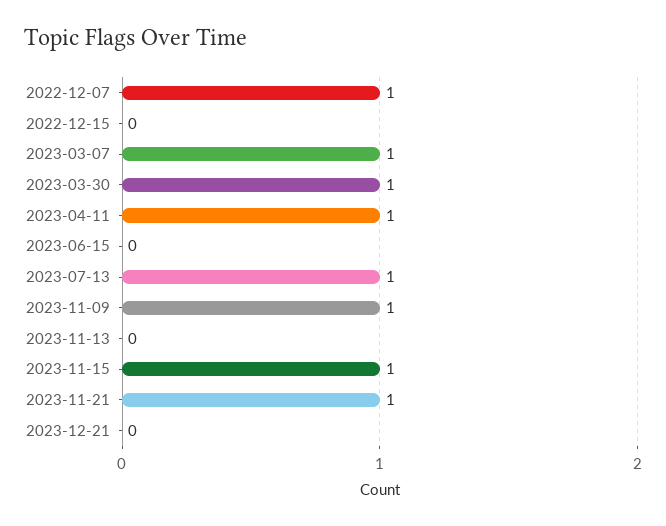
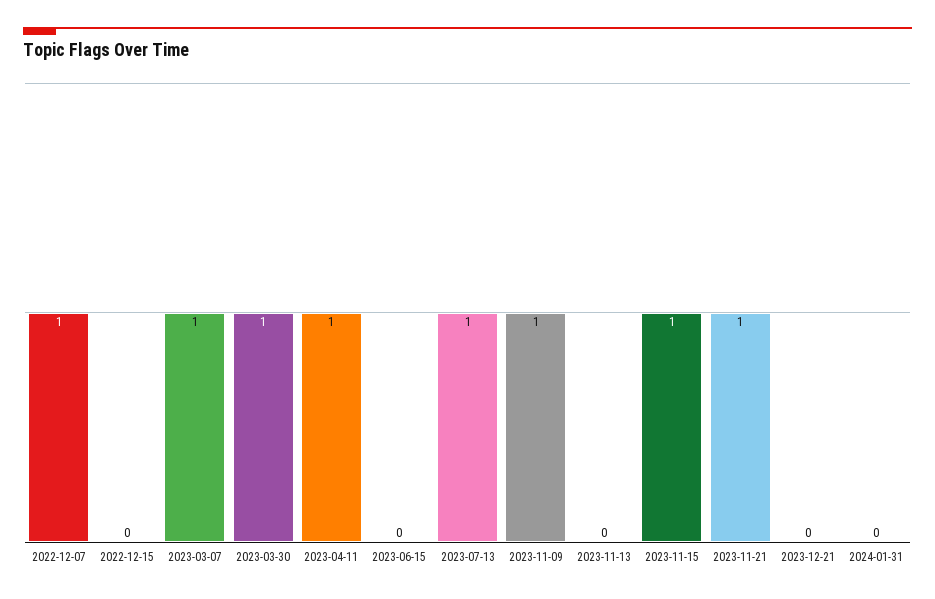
2024-01-31: none -> 0

